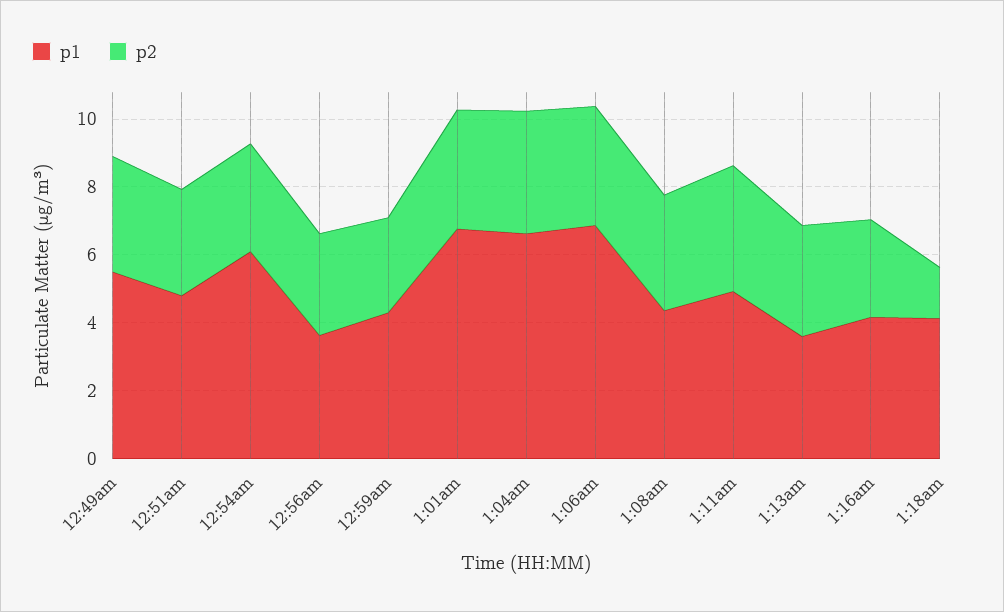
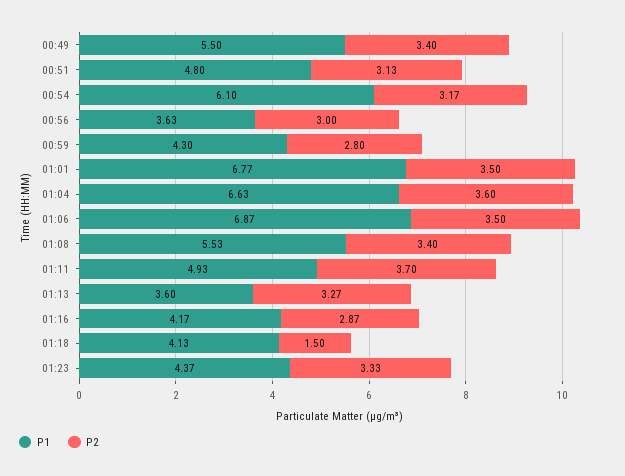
p1, 1:08am: 4.5 -> 5.53
p1, 01:23: none -> 4.37
p2, 01:23: none -> 3.33

